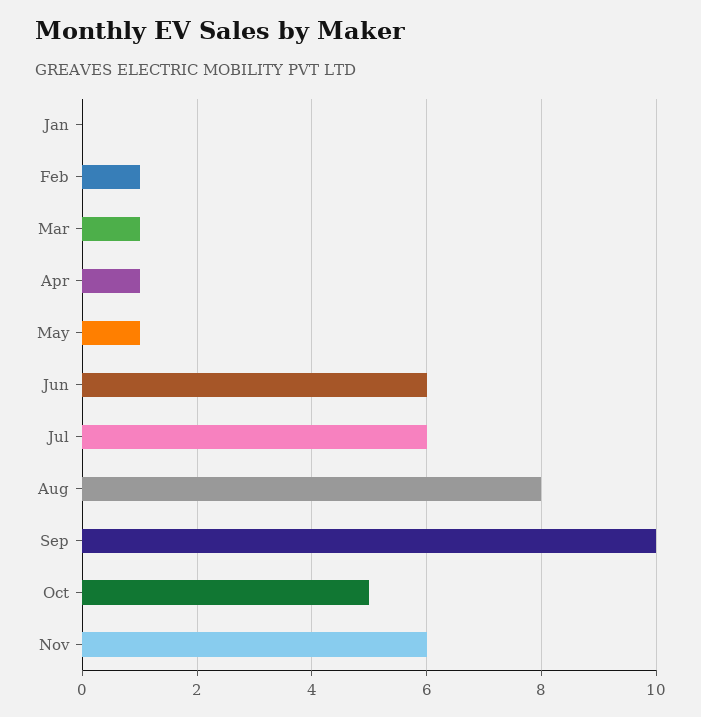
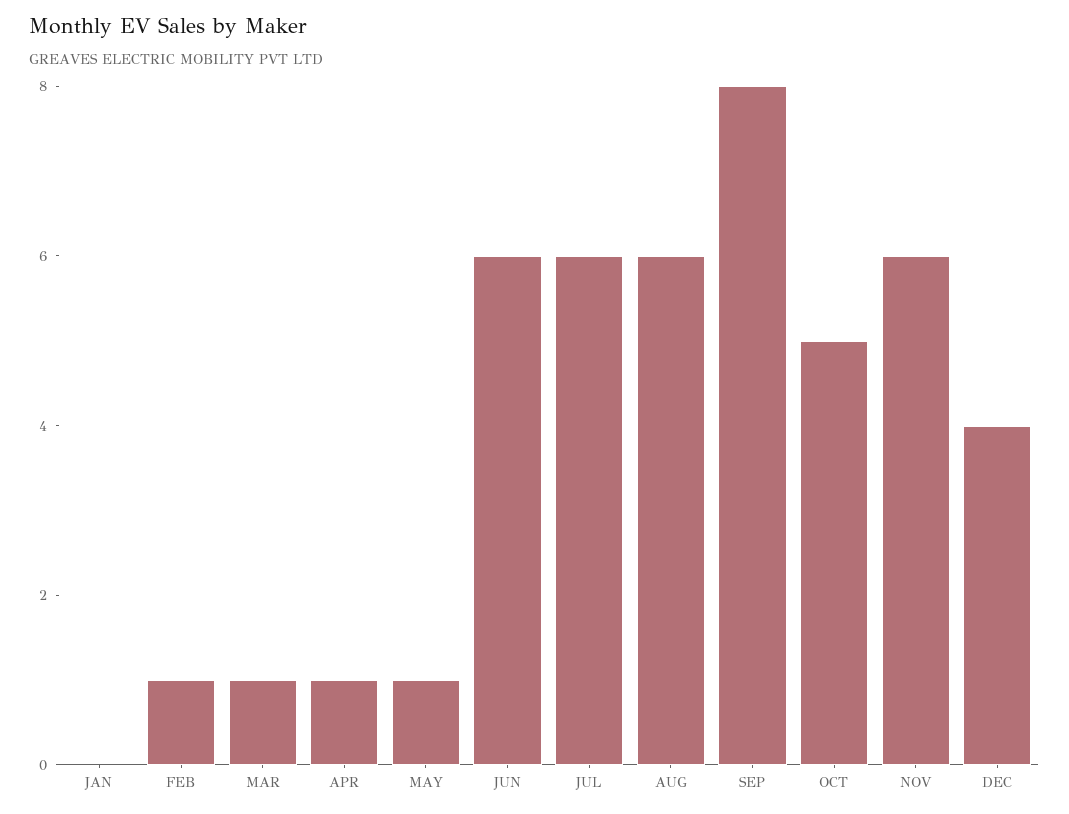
Aug: 8 -> 6
Sep: 10 -> 8
DEC: none -> 4

